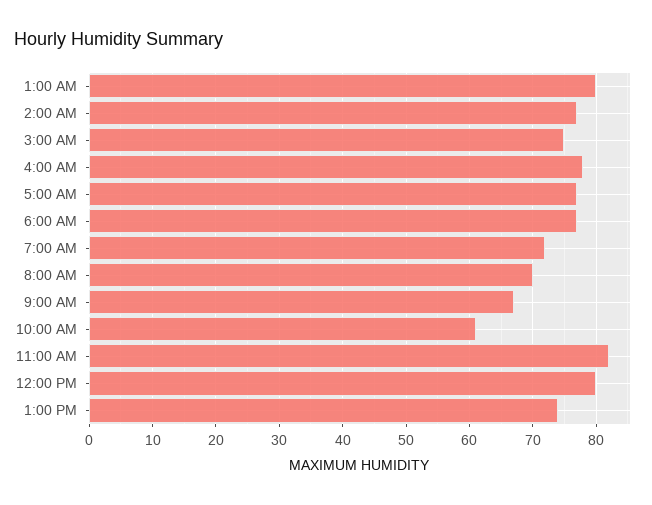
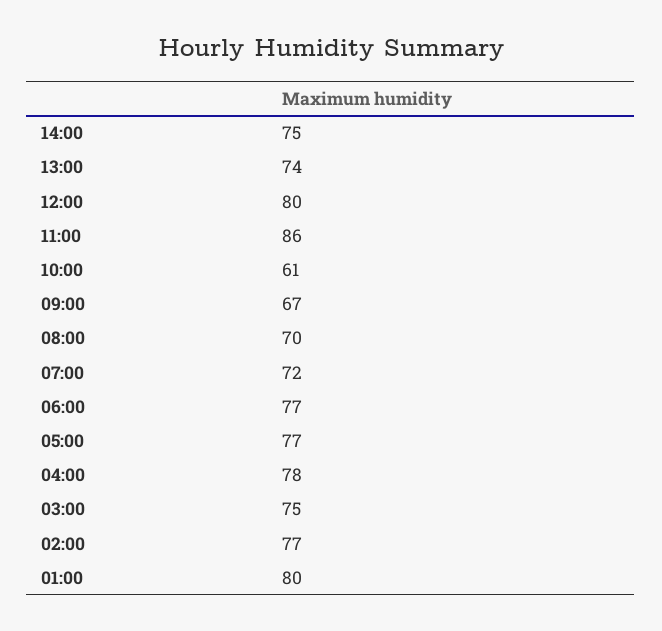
11:00 AM: 82 -> 86
14:00: none -> 75

